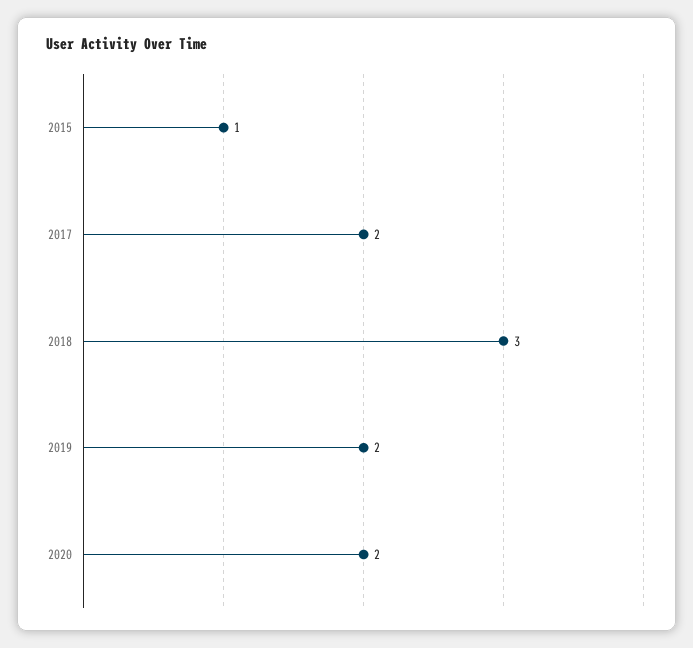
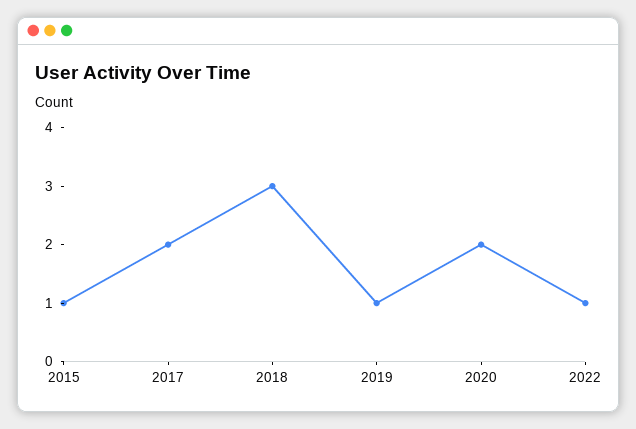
2019: 2 -> 1
2022: none -> 1

